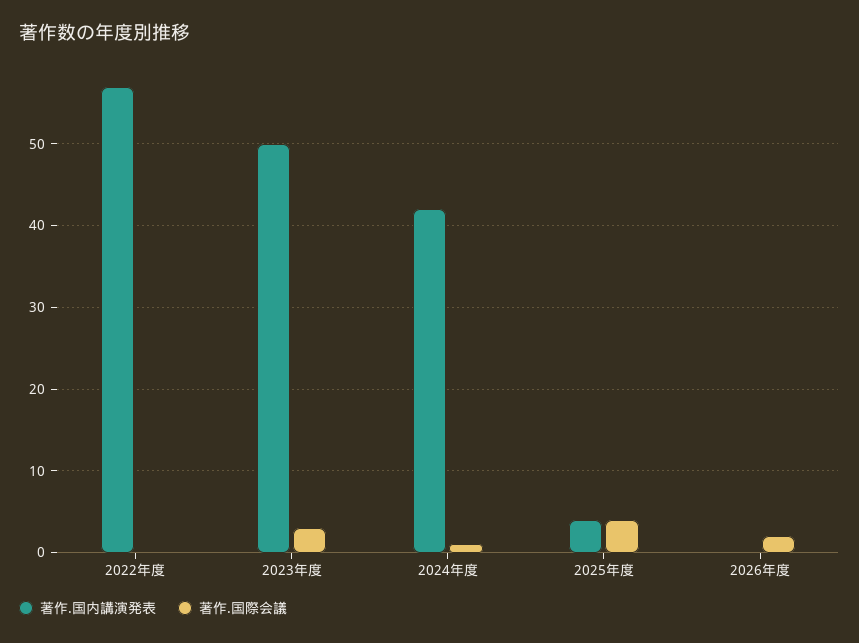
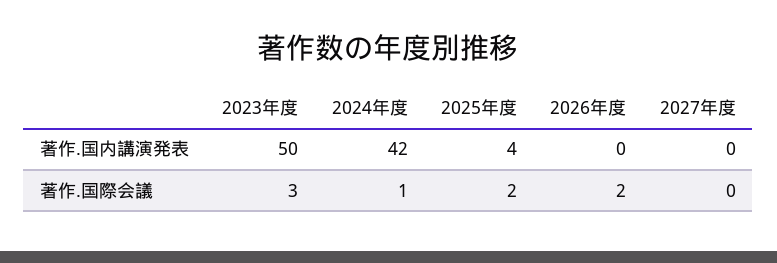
著作.国内講演発表, 2022年度: 57 -> none
著作.国際会議, 2022年度: 0 -> none
著作.国際会議, 2025年度: 4 -> 2
著作.国内講演発表, 2027年度: none -> 0
著作.国際会議, 2027年度: none -> 0

